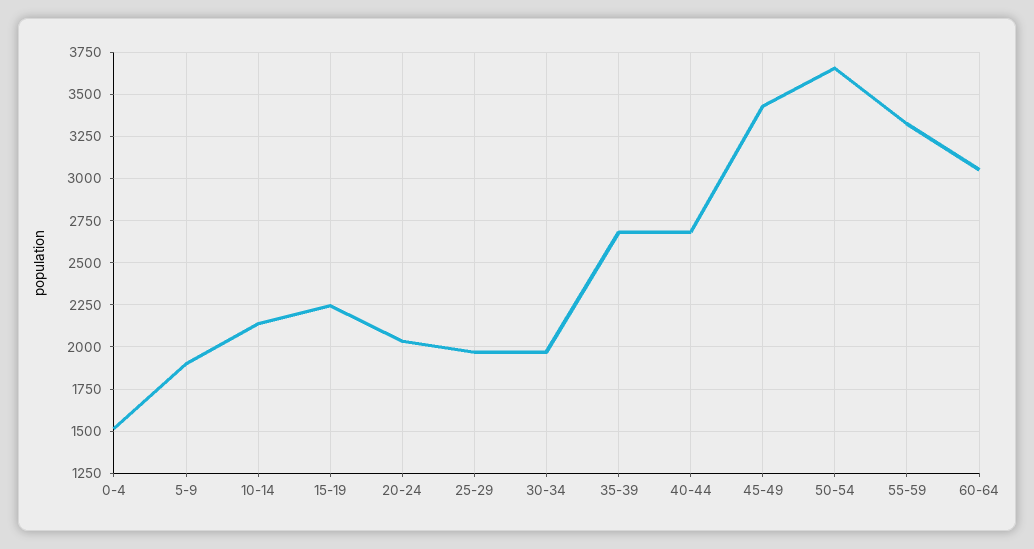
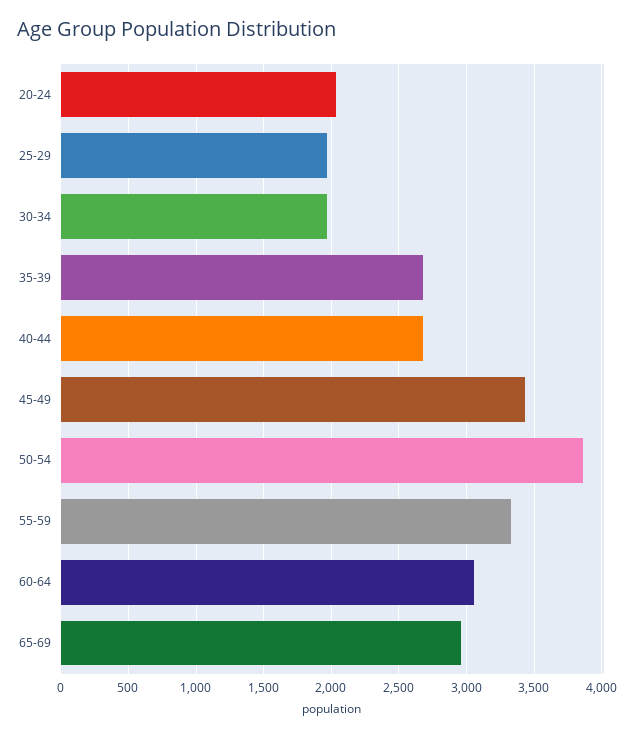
0-4: 1500 -> none
5-9: 1900 -> none
10-14: 2150 -> none
15-19: 2250 -> none
50-54: 3650 -> 3850
65-69: none -> 2950

